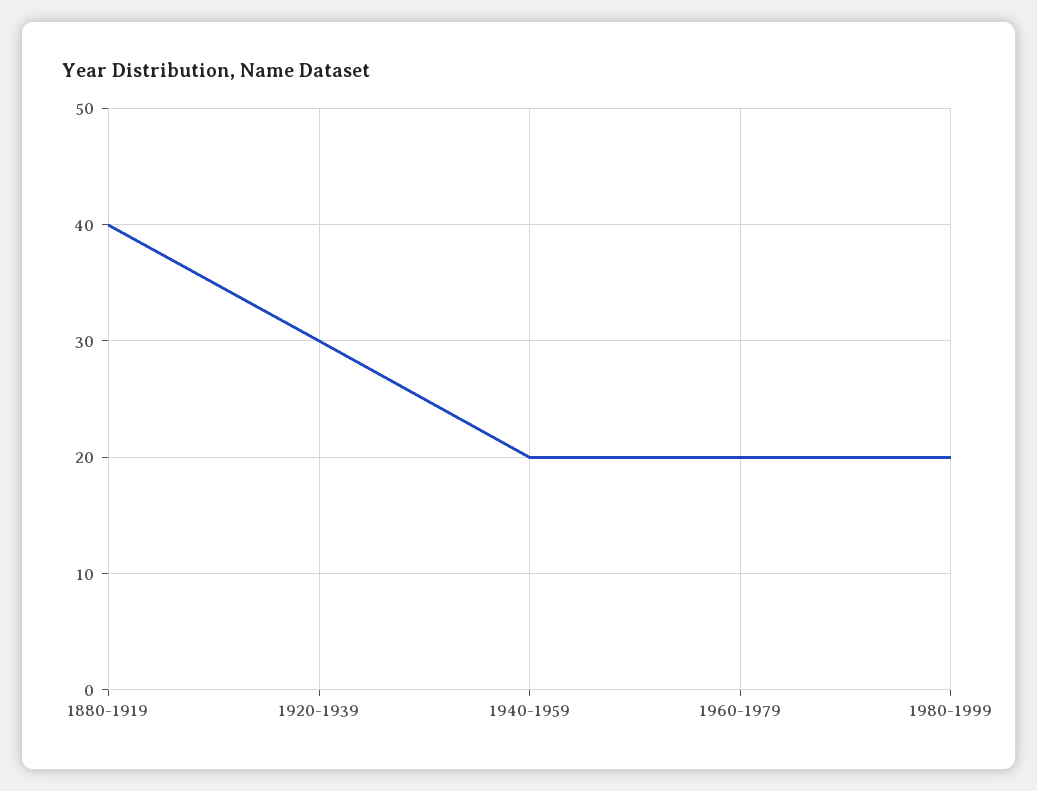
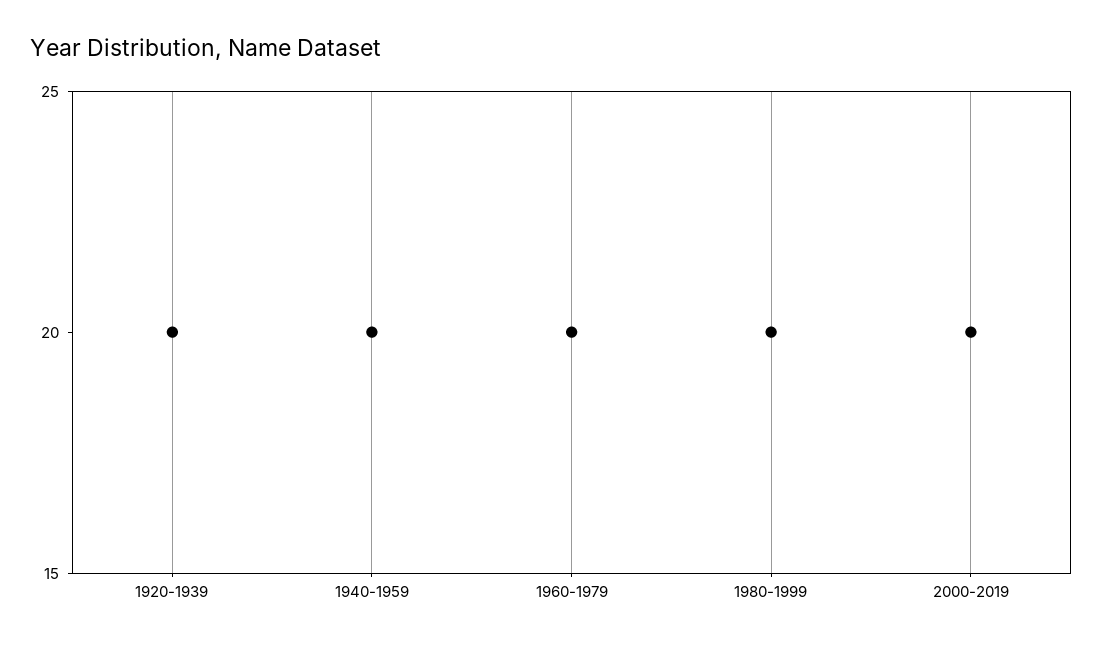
1880-1919: 40 -> none
1920-1939: 30 -> 20
2000-2019: none -> 20

